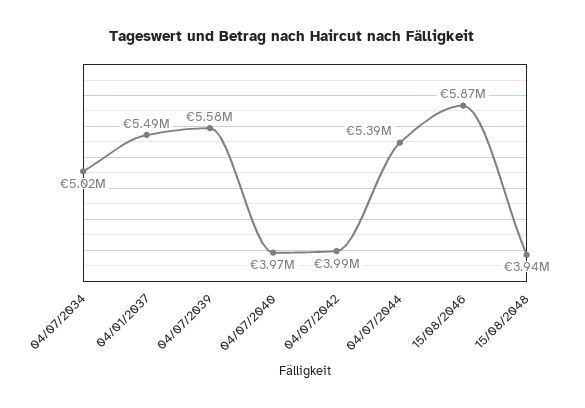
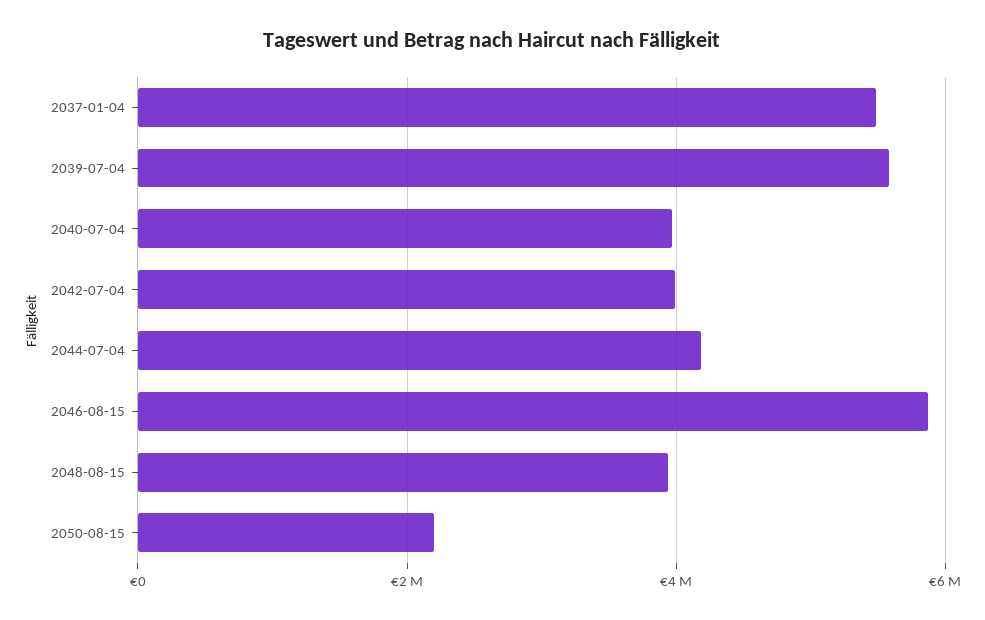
04/07/2034: 5020000 -> none
04/07/2044: 5390000 -> 4200000
2050-08-15: none -> 2200000

